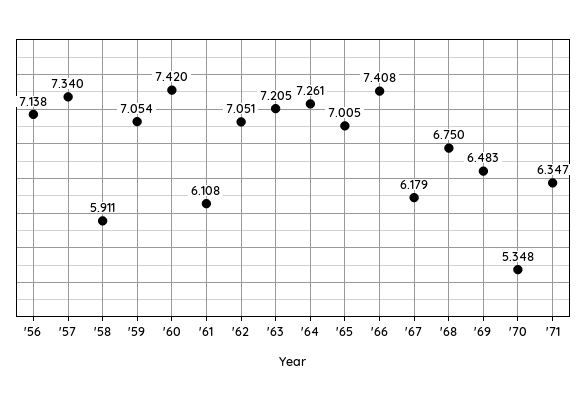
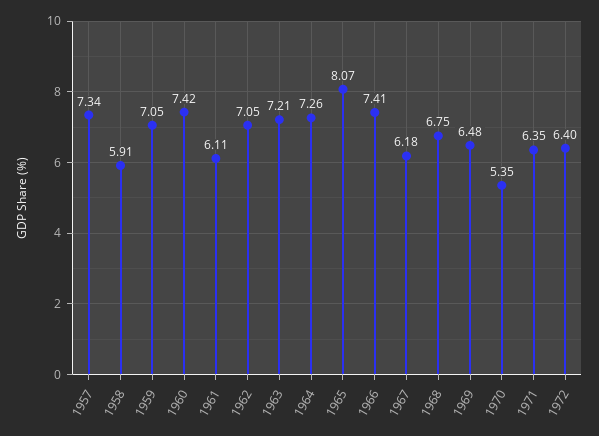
'56: 7.138 -> none
'65: 7.005 -> 8.07
1972: none -> 6.4

